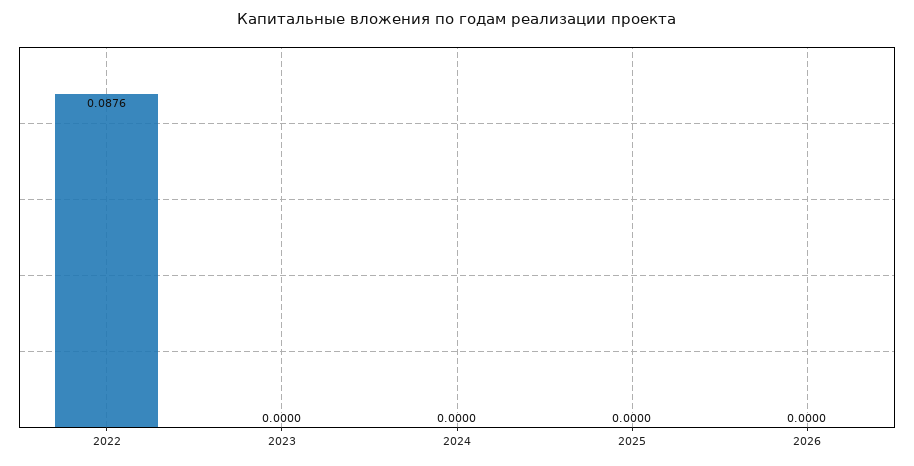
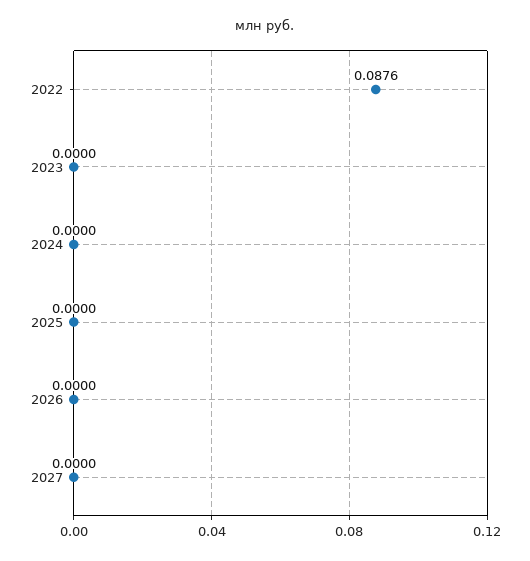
2027: none -> 0

